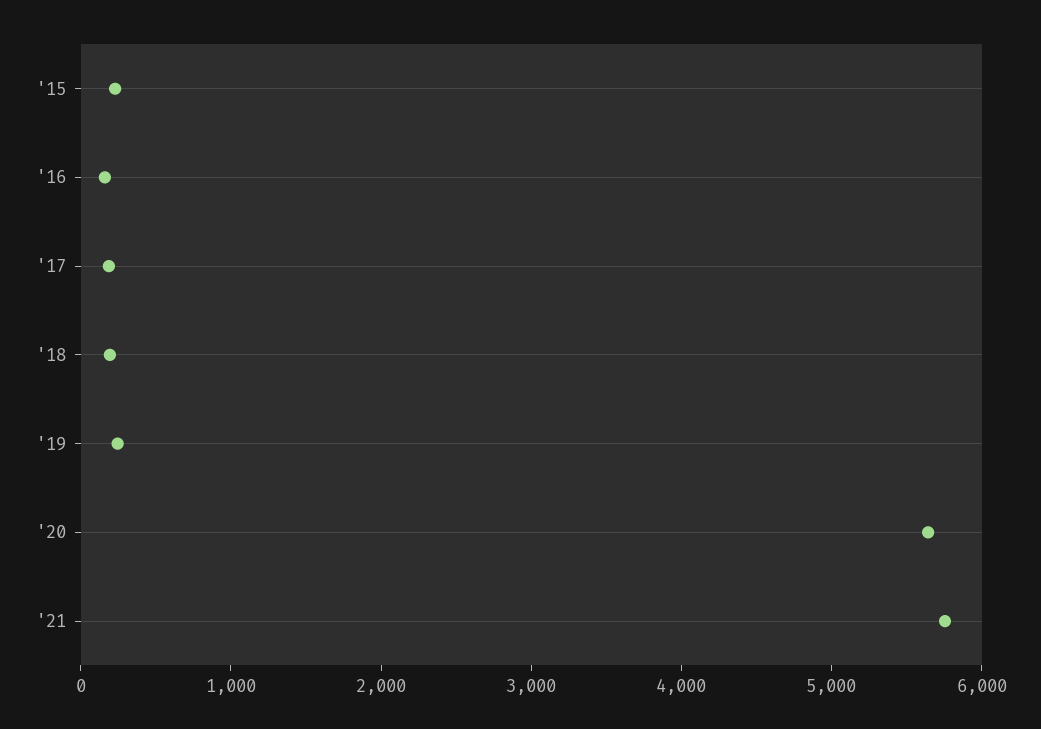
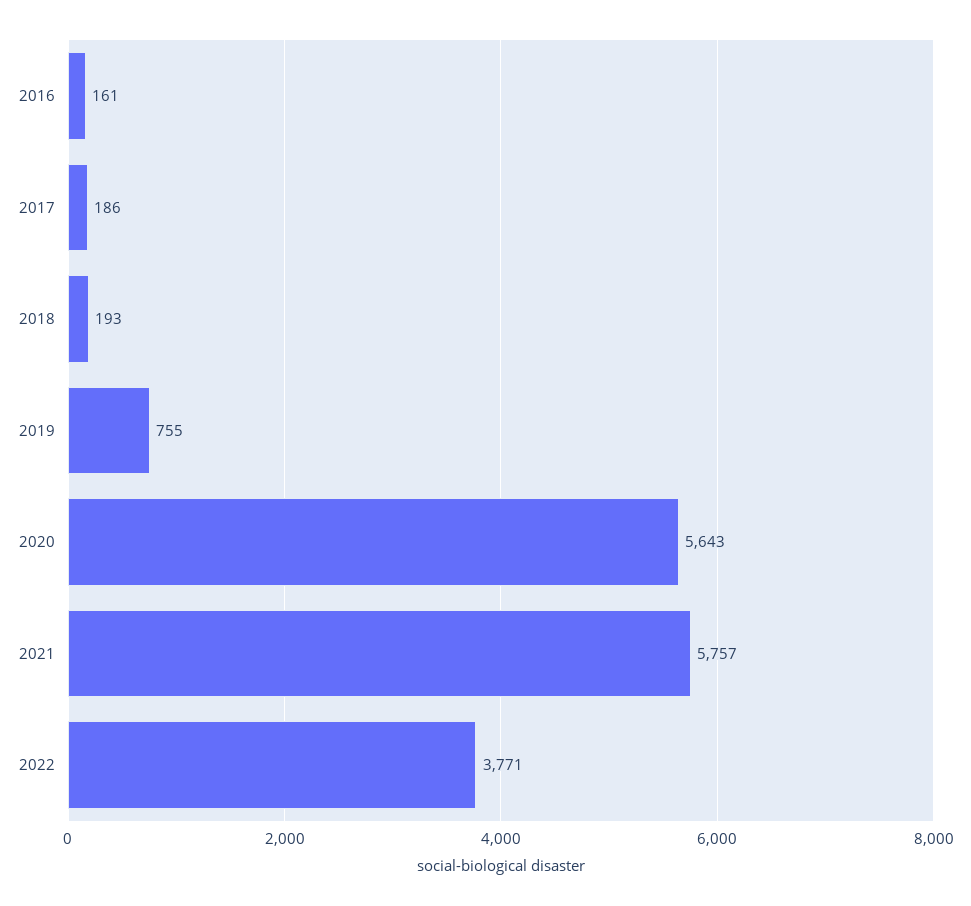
'15: 200 -> none
'19: 200 -> 755
2022: none -> 3771

